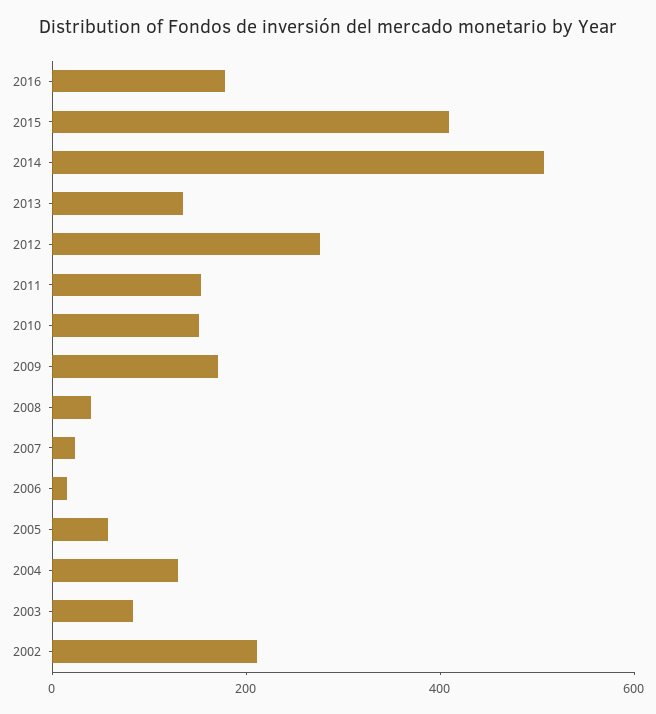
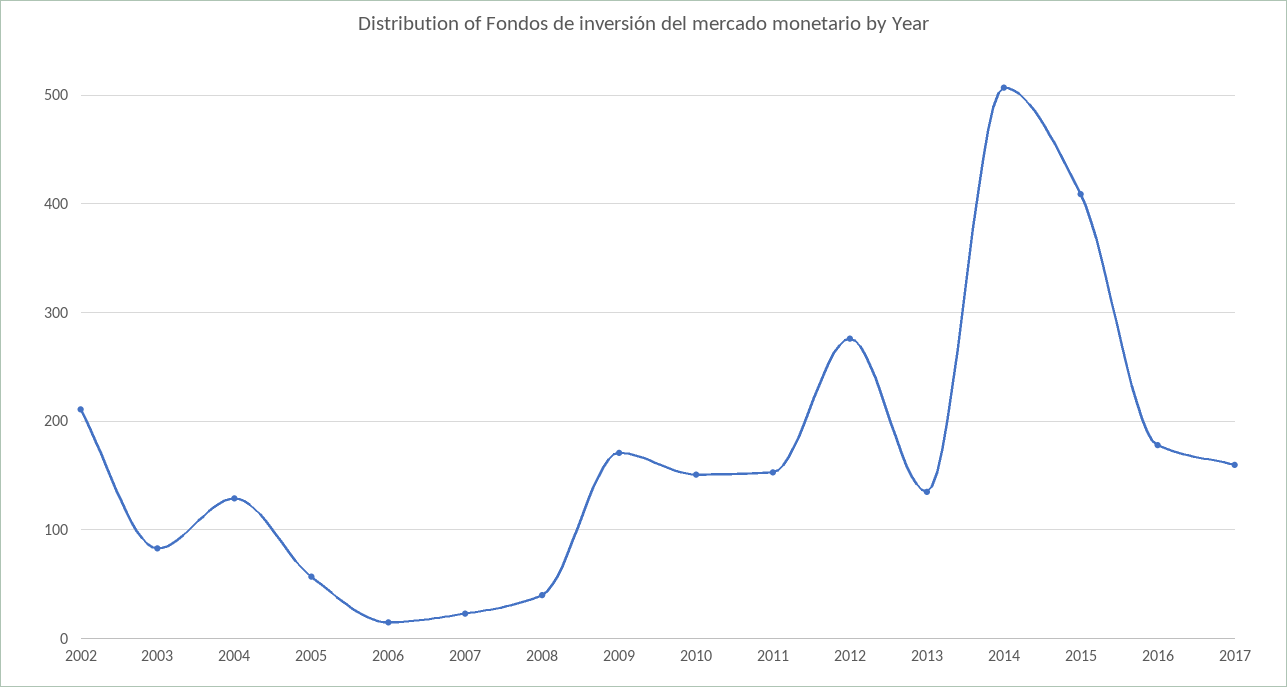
2017: none -> 160

